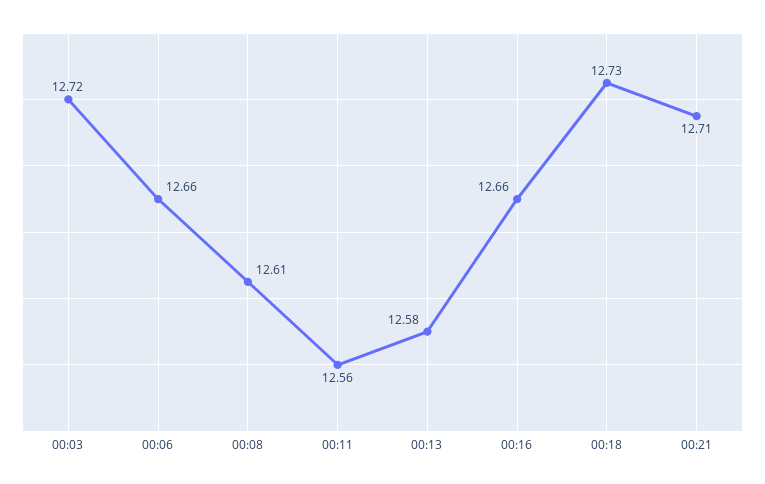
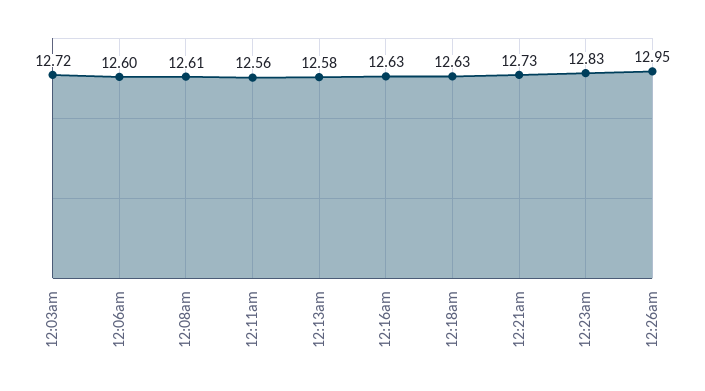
00:06: 12.66 -> 12.6
00:16: 12.66 -> 12.63
00:18: 12.73 -> 12.63
00:21: 12.71 -> 12.73
12:23am: none -> 12.83
12:26am: none -> 12.95

